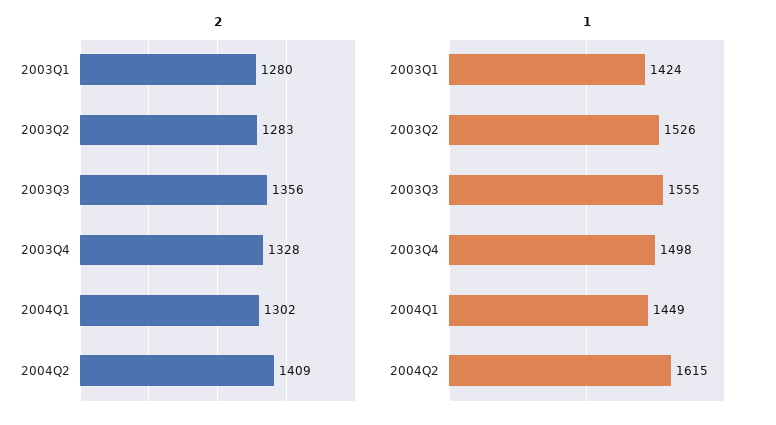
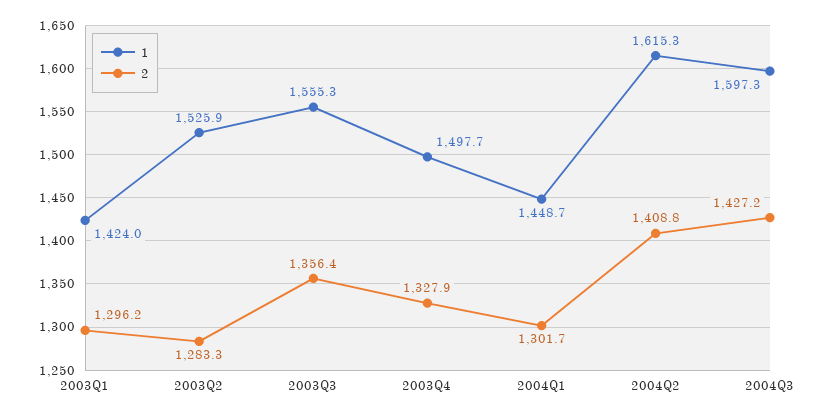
2, 2003Q1: 1280 -> 1296.2
1, 2004Q3: none -> 1597.3
2, 2004Q3: none -> 1427.2

